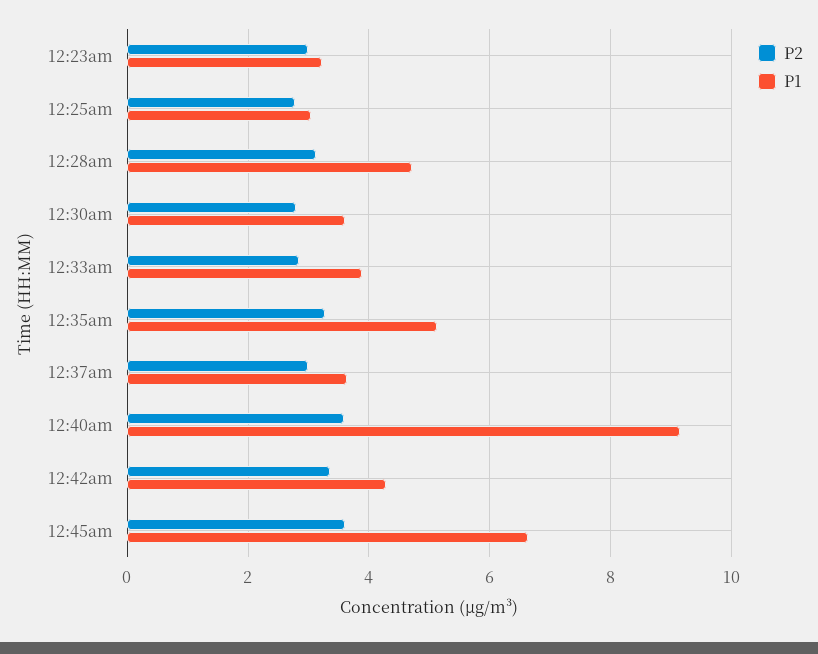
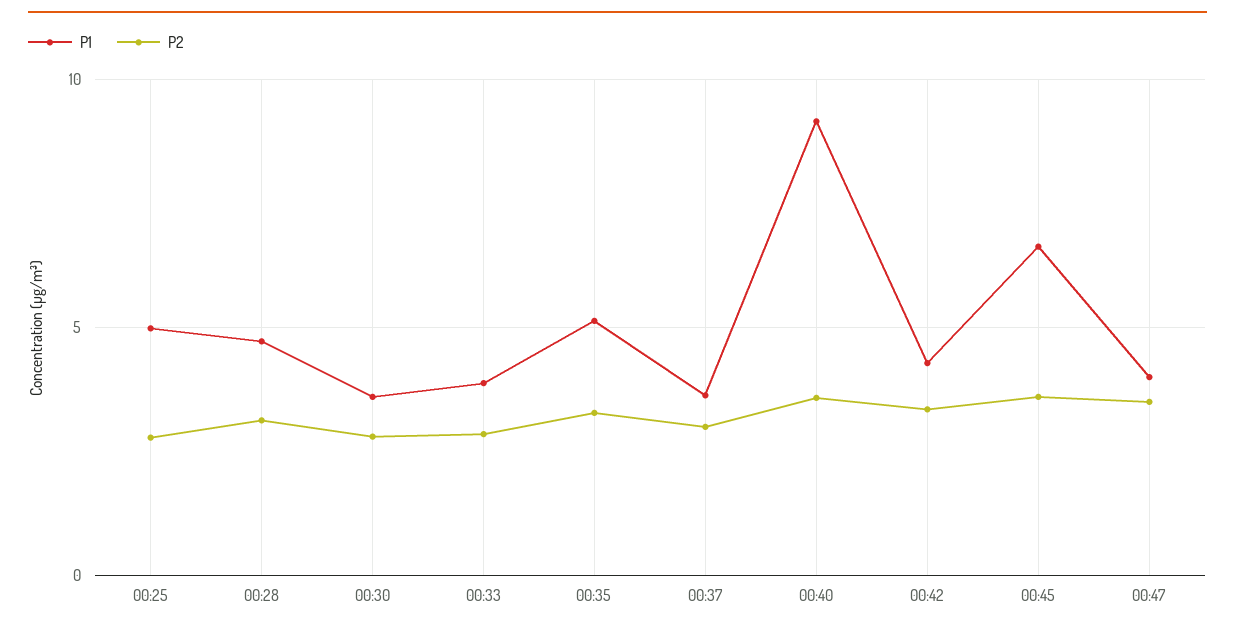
P2, 12:23am: 3 -> none
P1, 12:23am: 3.2 -> none
P1, 12:25am: 3 -> 5
P1, 00:47: none -> 4
P2, 00:47: none -> 3.5

